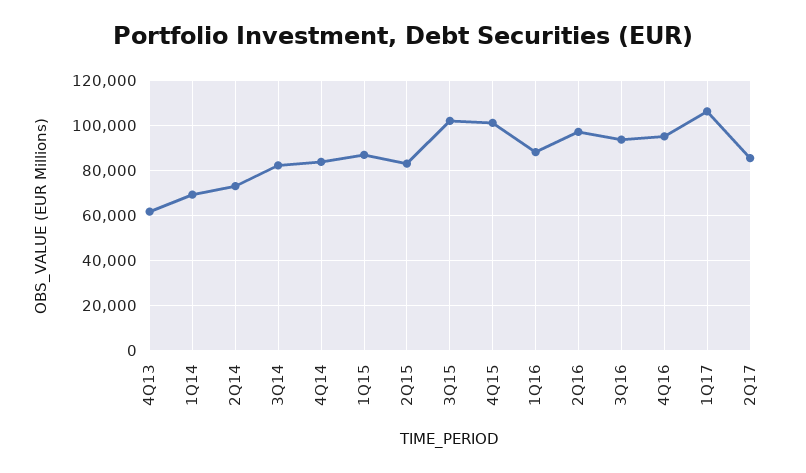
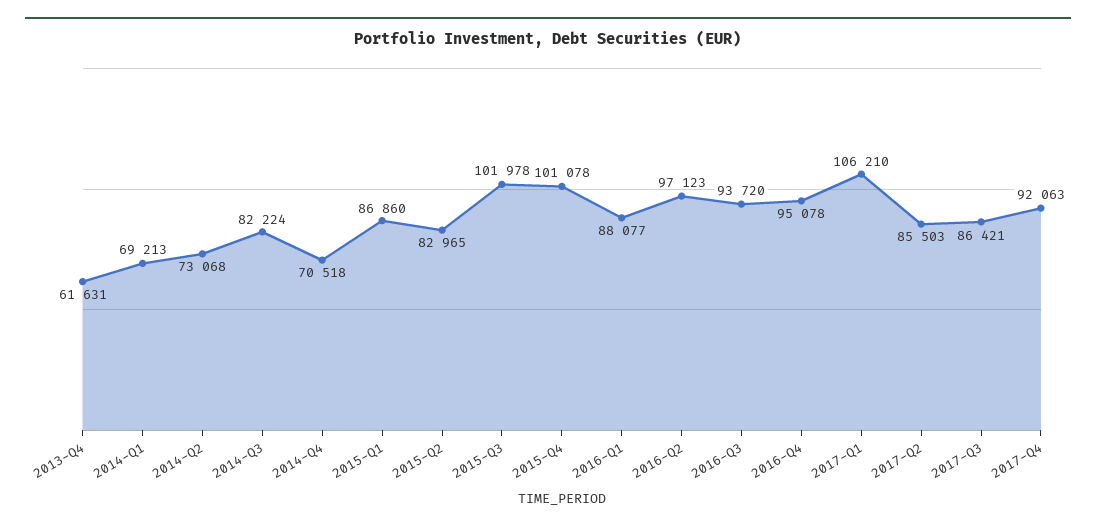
4Q14: 85000 -> 70518
2017-Q3: none -> 86421
2017-Q4: none -> 92063

